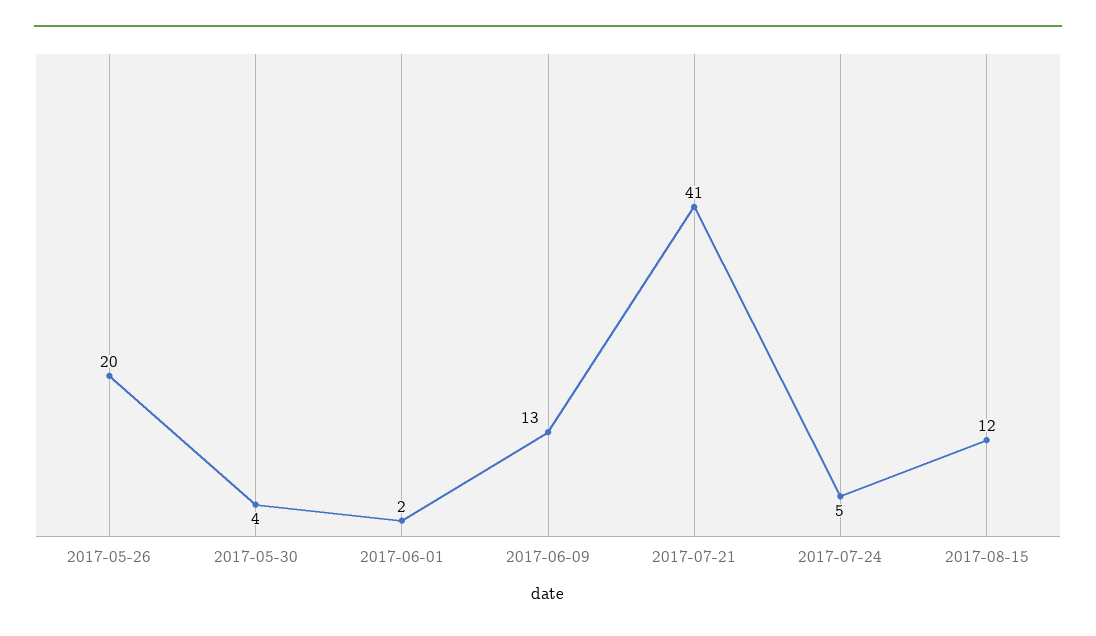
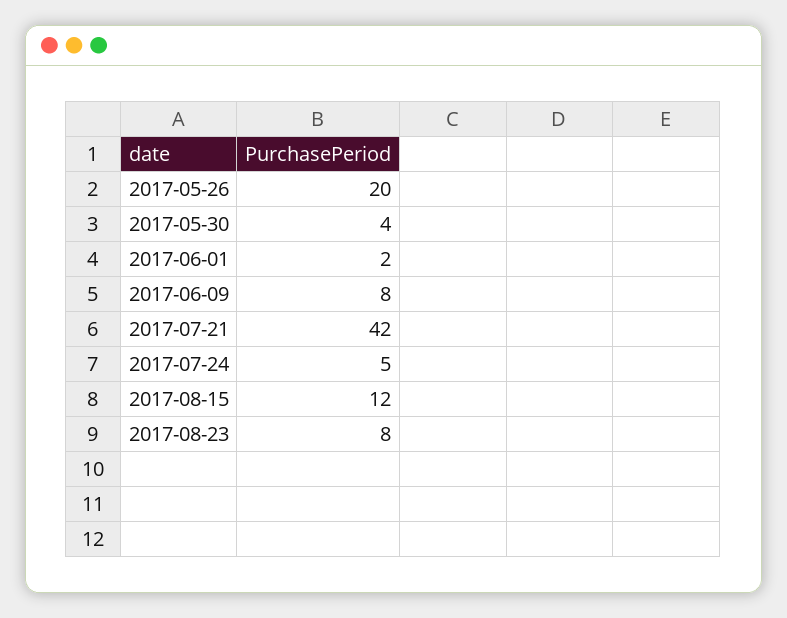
2017-06-09: 13 -> 8
2017-07-21: 41 -> 42
2017-08-23: none -> 8

